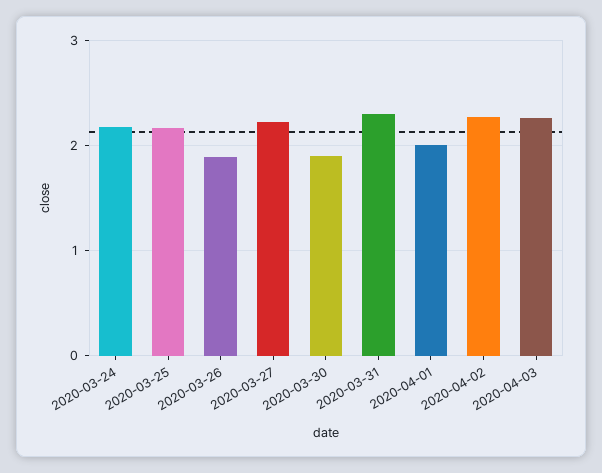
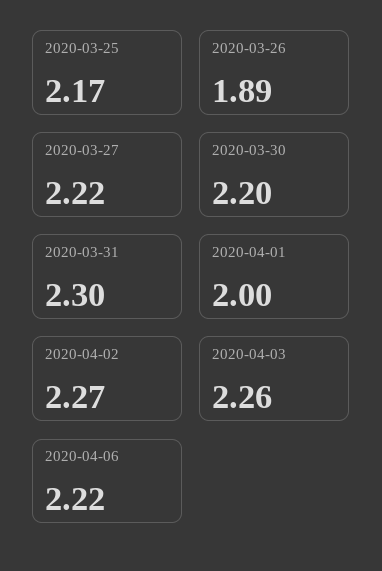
2020-03-24: 2.2 -> none
2020-03-30: 1.9 -> 2.2
2020-04-06: none -> 2.22

